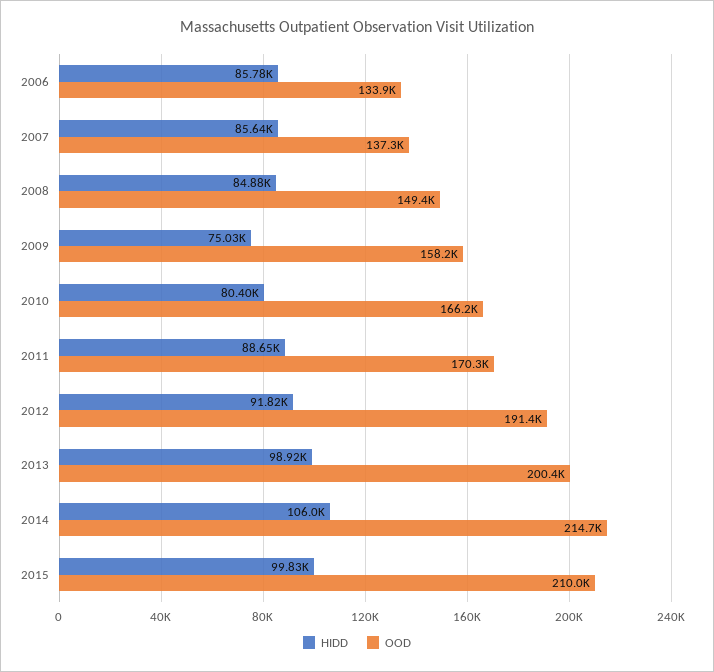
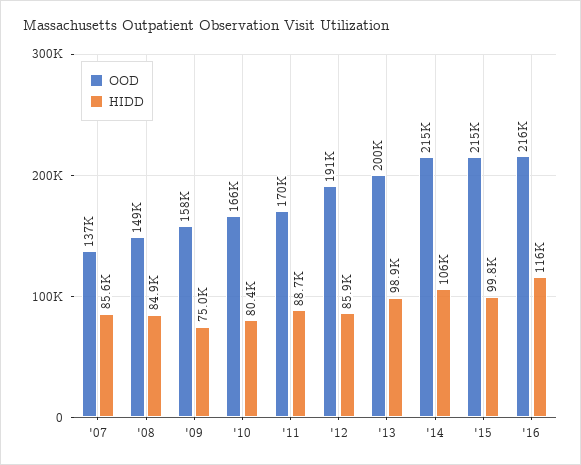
HIDD, 2006: 85780 -> none
OOD, 2006: 133900 -> none
HIDD, 2012: 91820 -> 85900
OOD, 2015: 210000 -> 215000
OOD, '16: none -> 216000
HIDD, '16: none -> 116000

